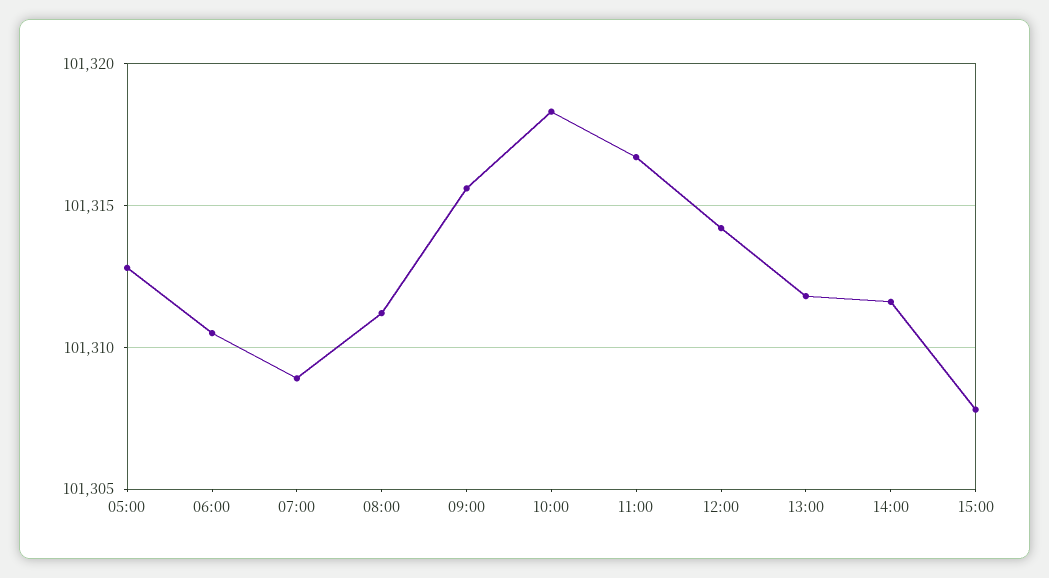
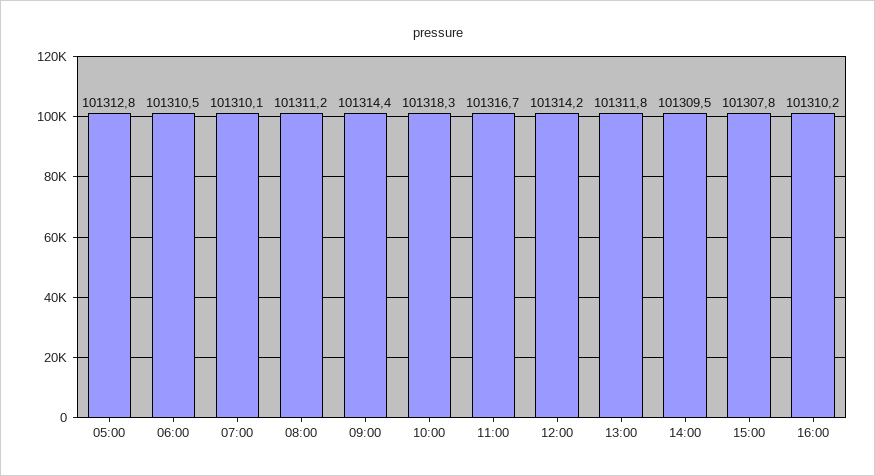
07:00: 101309 -> 101310.1
09:00: 101315.5 -> 101314.4
14:00: 101311.5 -> 101309.5
16:00: none -> 101310.2

